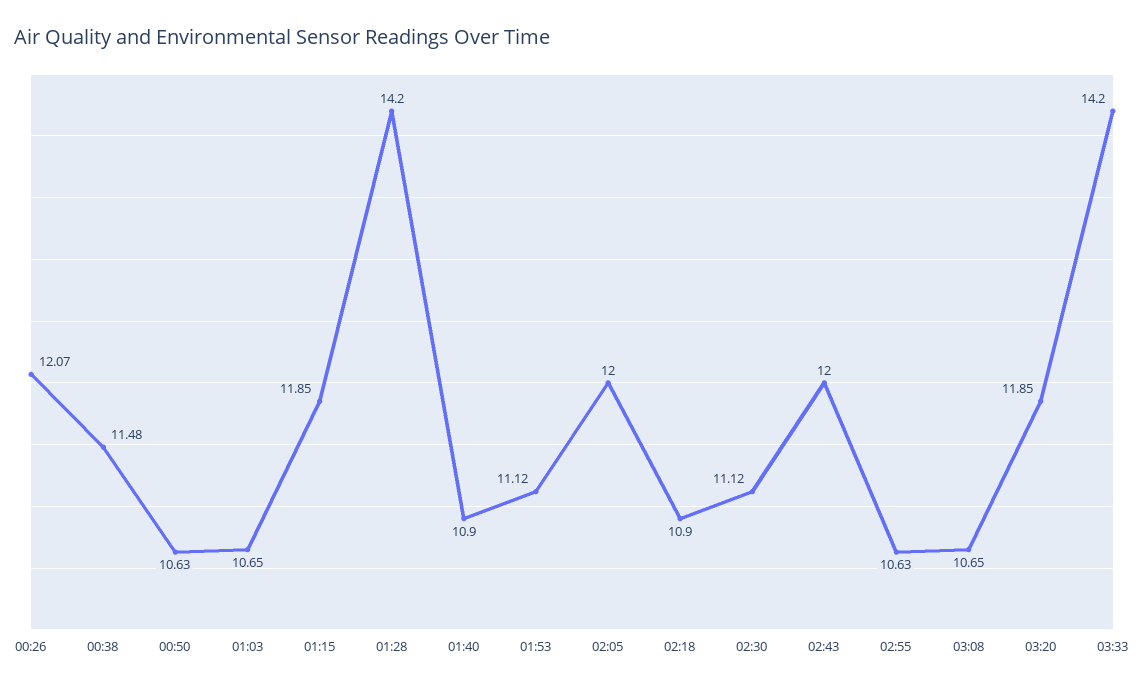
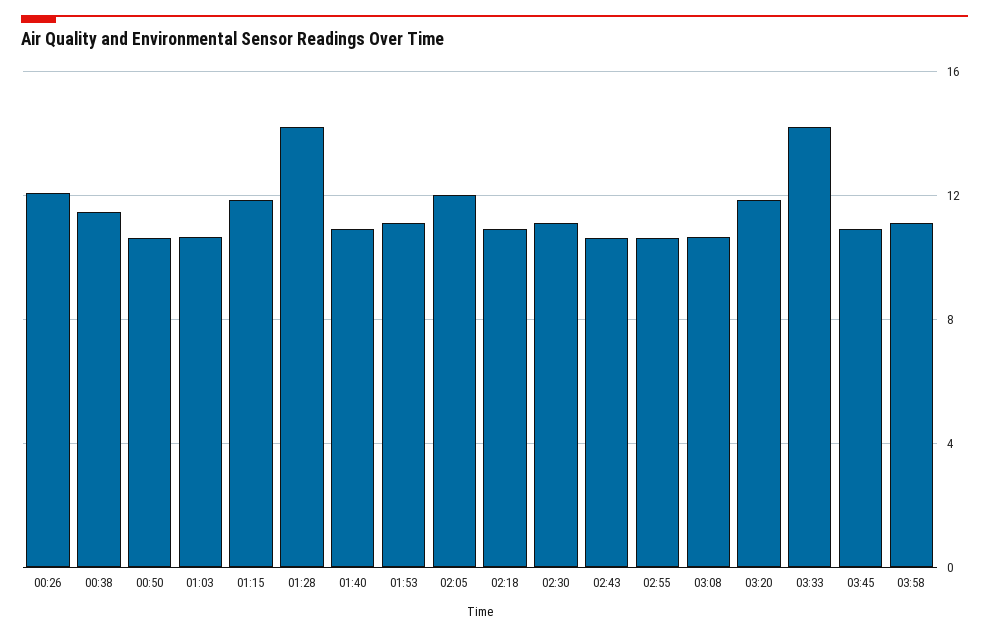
02:43: 12 -> 10.5
03:45: none -> 11
03:58: none -> 11

